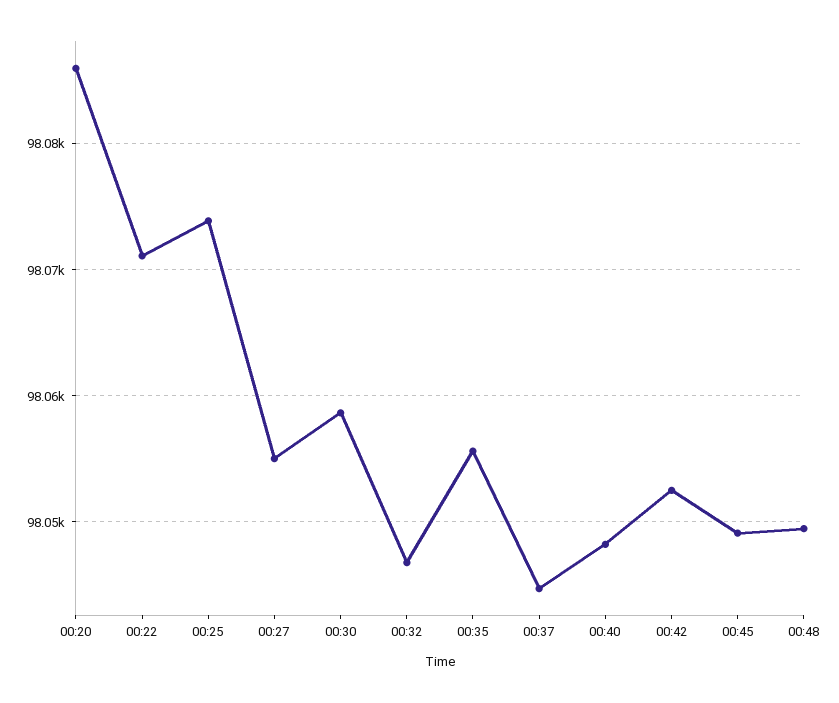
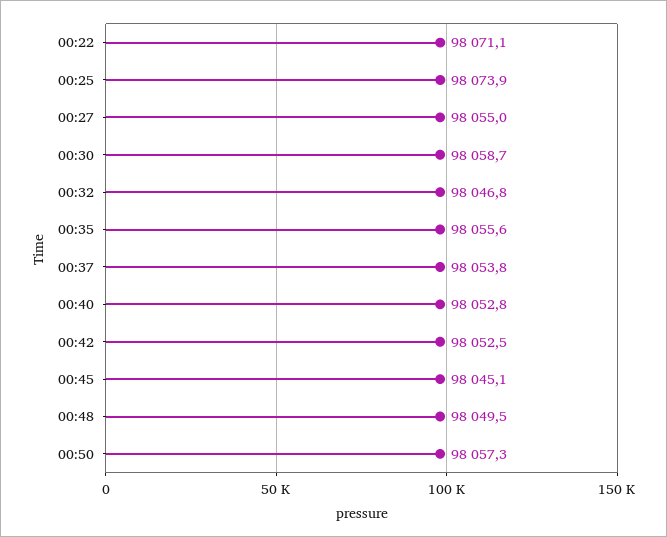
00:20: 98086 -> none
00:37: 98045 -> 98053.8
00:40: 98048 -> 98052.8
00:45: 98049 -> 98045.1
00:50: none -> 98057.3

